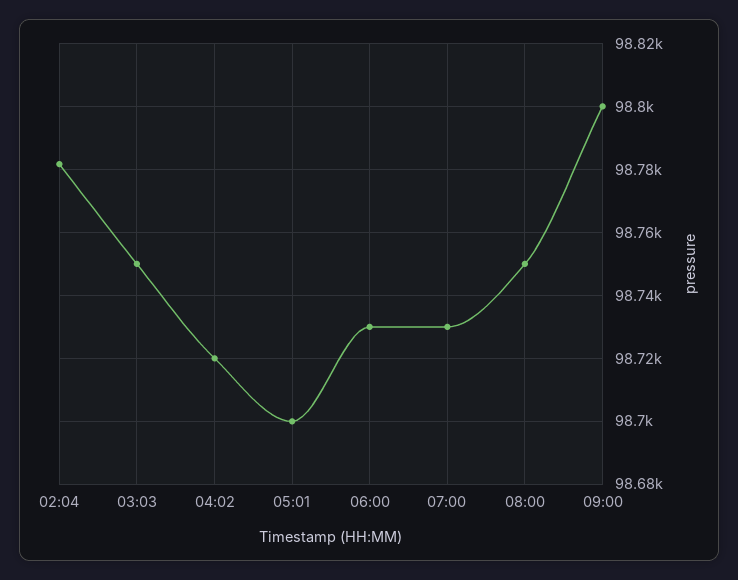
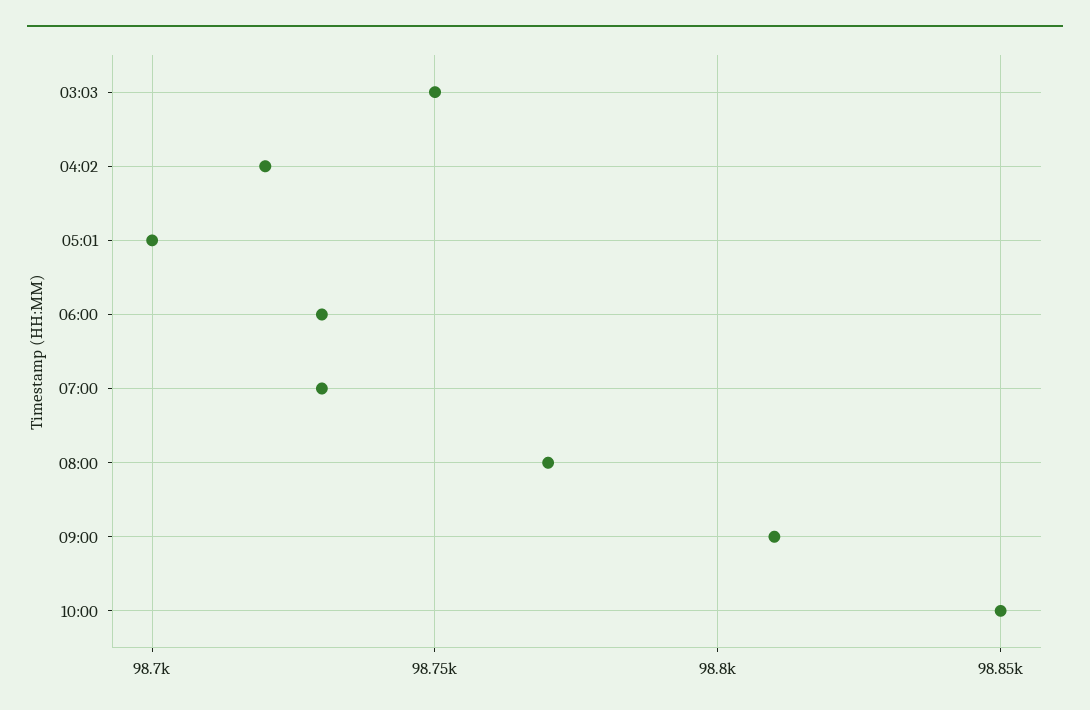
02:04: 98782 -> none
08:00: 98750 -> 98770
09:00: 98800 -> 98810
10:00: none -> 98850

